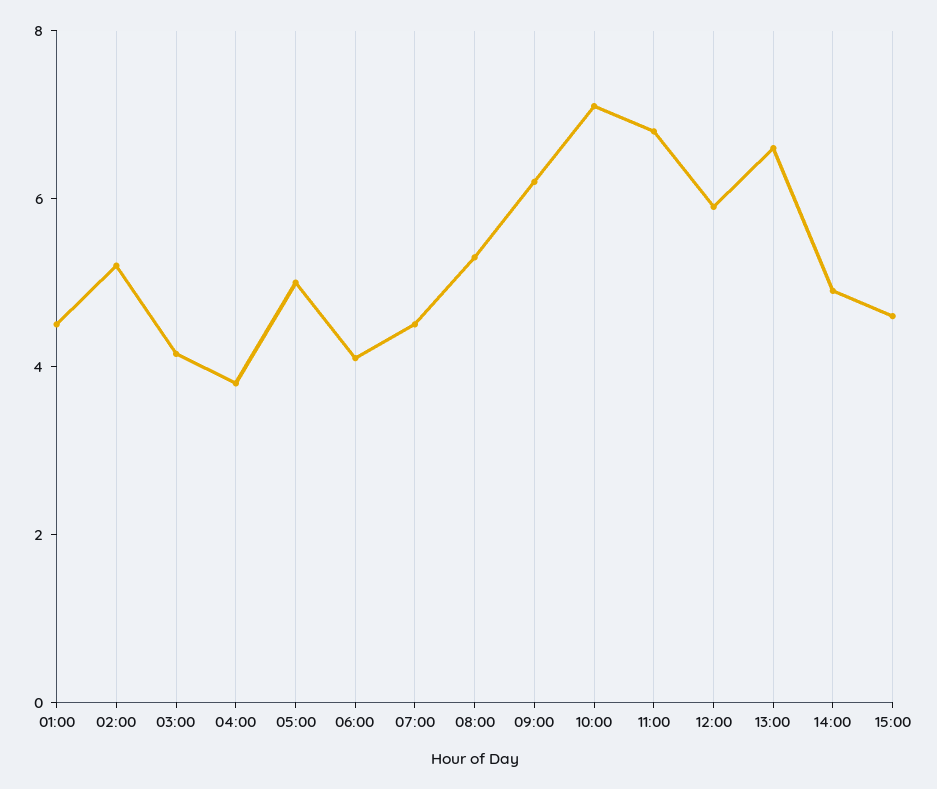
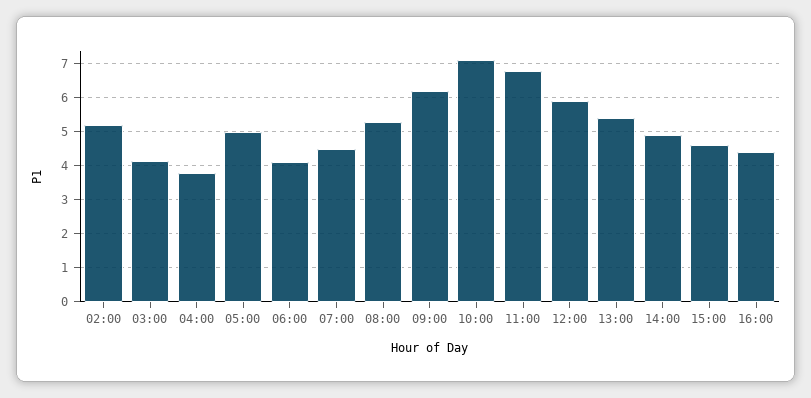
01:00: 4.5 -> none
13:00: 6.5 -> 5.4
16:00: none -> 4.4

